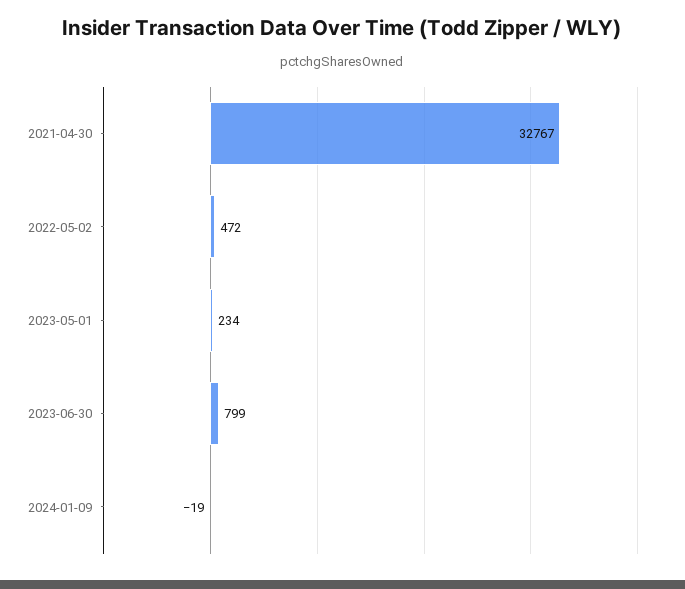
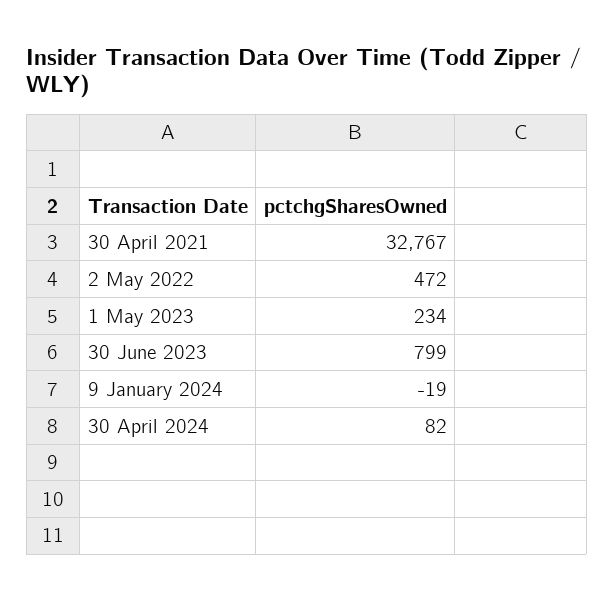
30 April 2024: none -> 82

